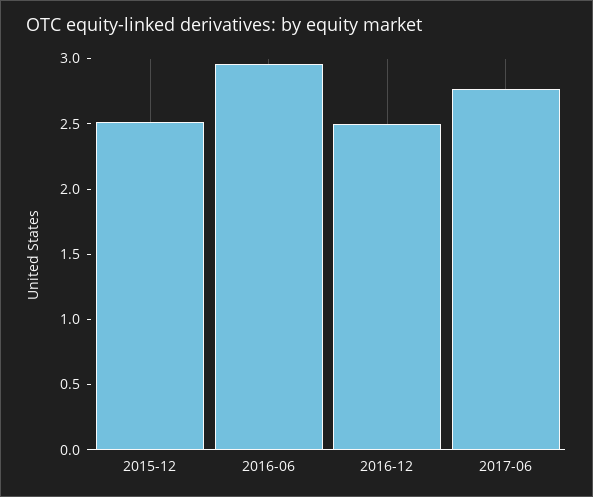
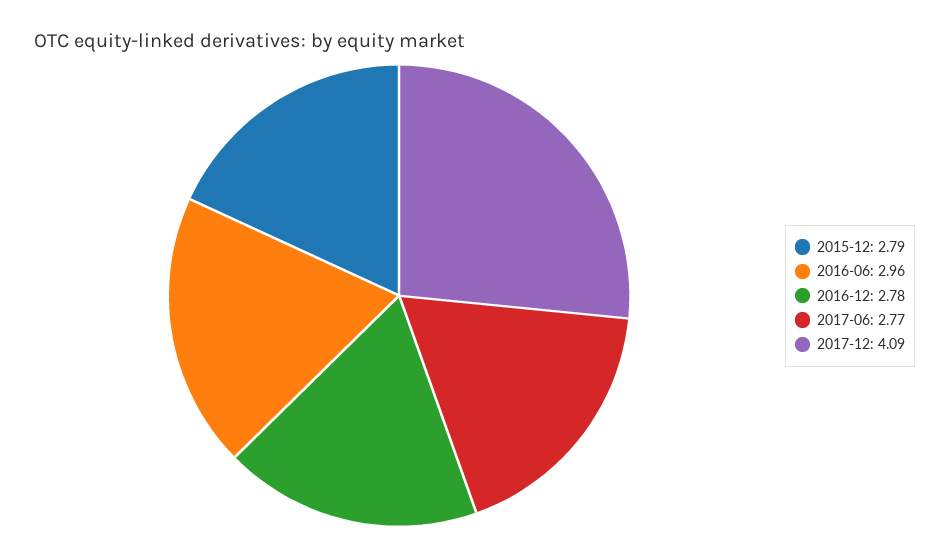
2015-12: 2.5 -> 2.79
2016-12: 2.5 -> 2.78
2017-12: none -> 4.09

